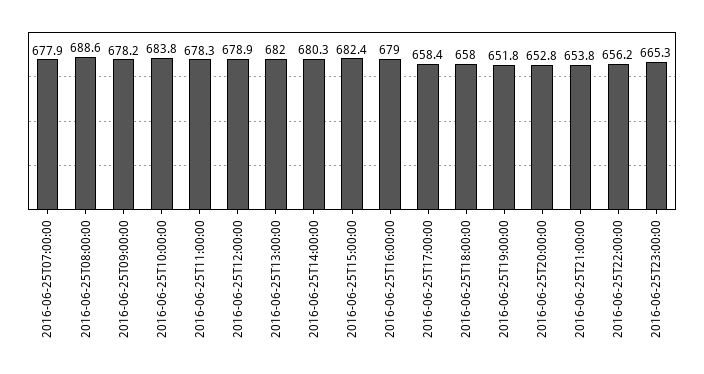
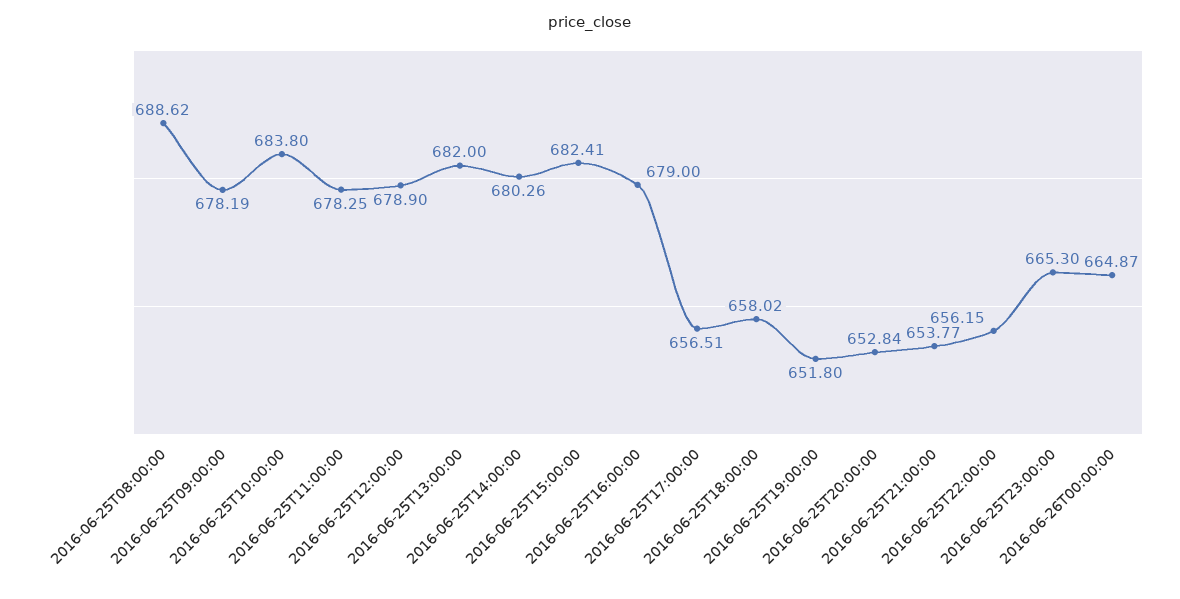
2016-06-25T07:00:00: 677.9 -> none
2016-06-25T17:00:00: 658.4 -> 656.51
2016-06-26T00:00:00: none -> 664.87

